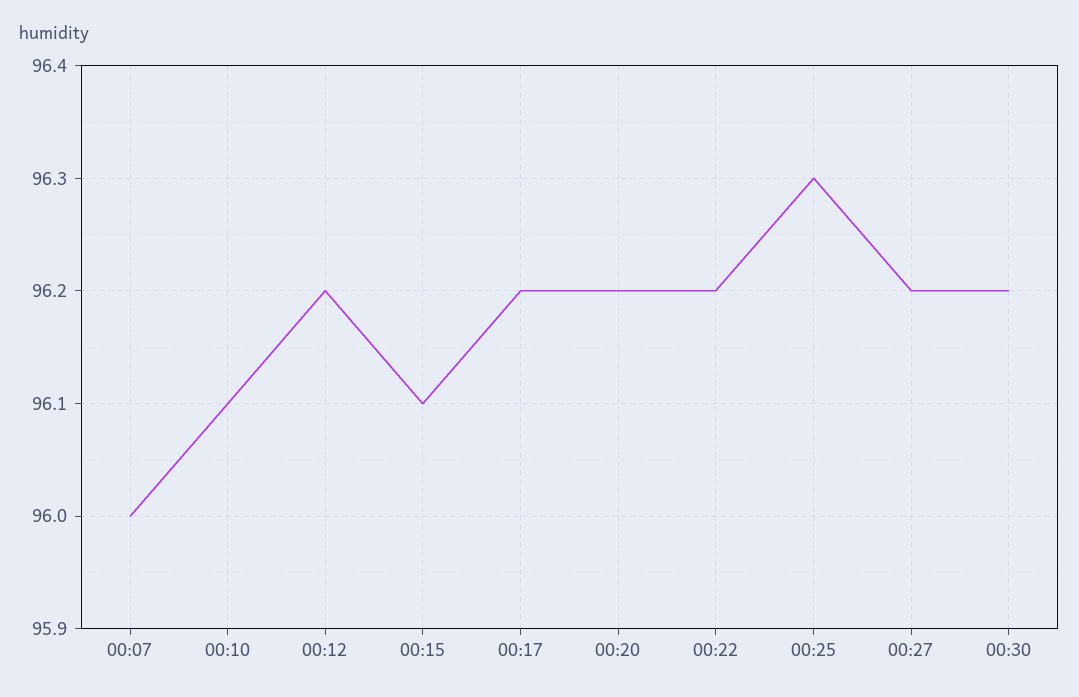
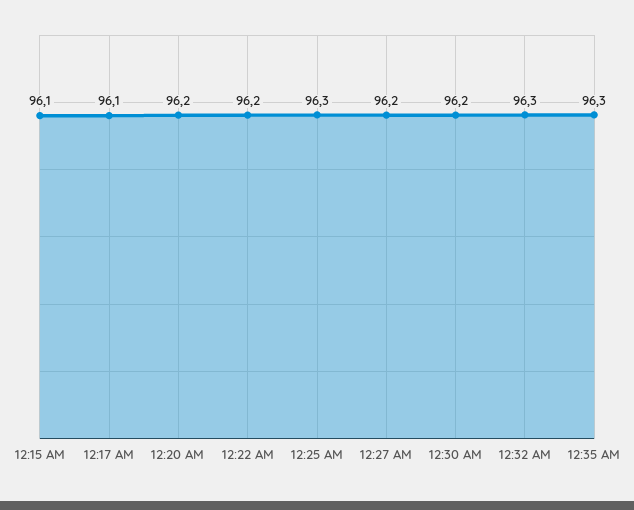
00:07: 96 -> none
00:10: 96.1 -> none
00:12: 96.2 -> none
00:17: 96.2 -> 96.1
12:32 AM: none -> 96.3
12:35 AM: none -> 96.3

